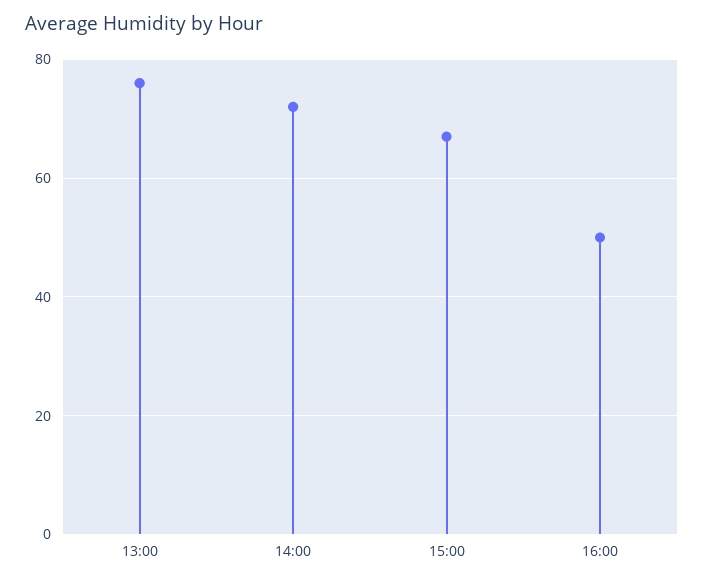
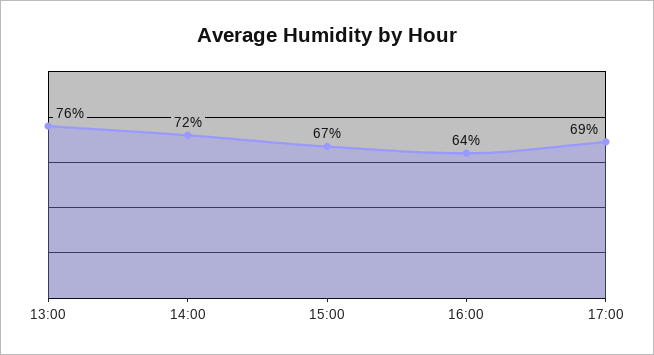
16:00: 50 -> 64
17:00: none -> 69

